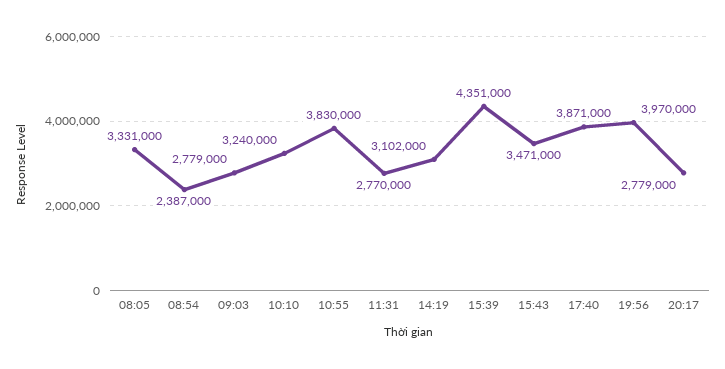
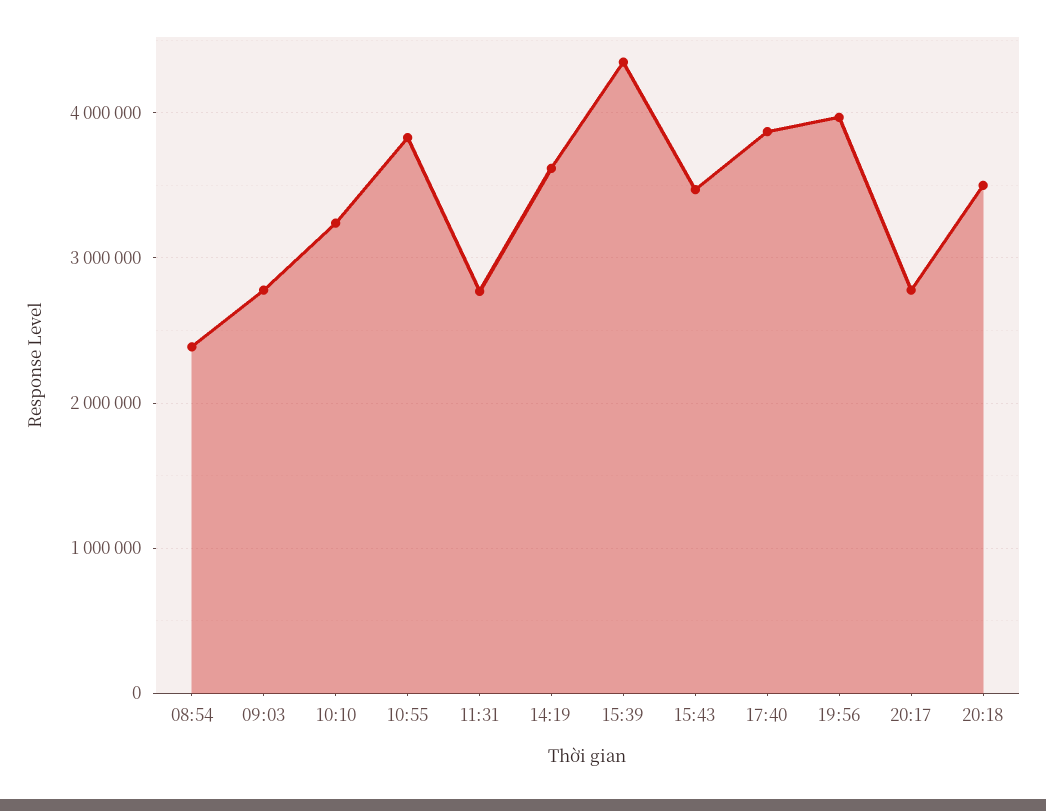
08:05: 3331000 -> none
14:19: 3102000 -> 3600000
20:18: none -> 3500000

